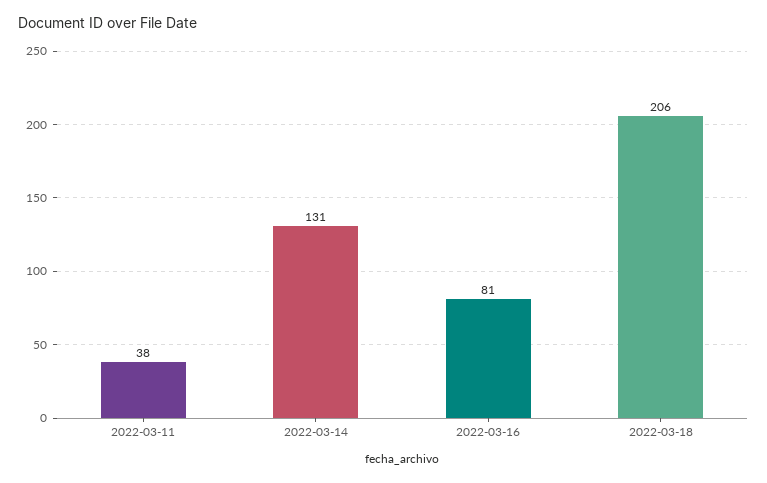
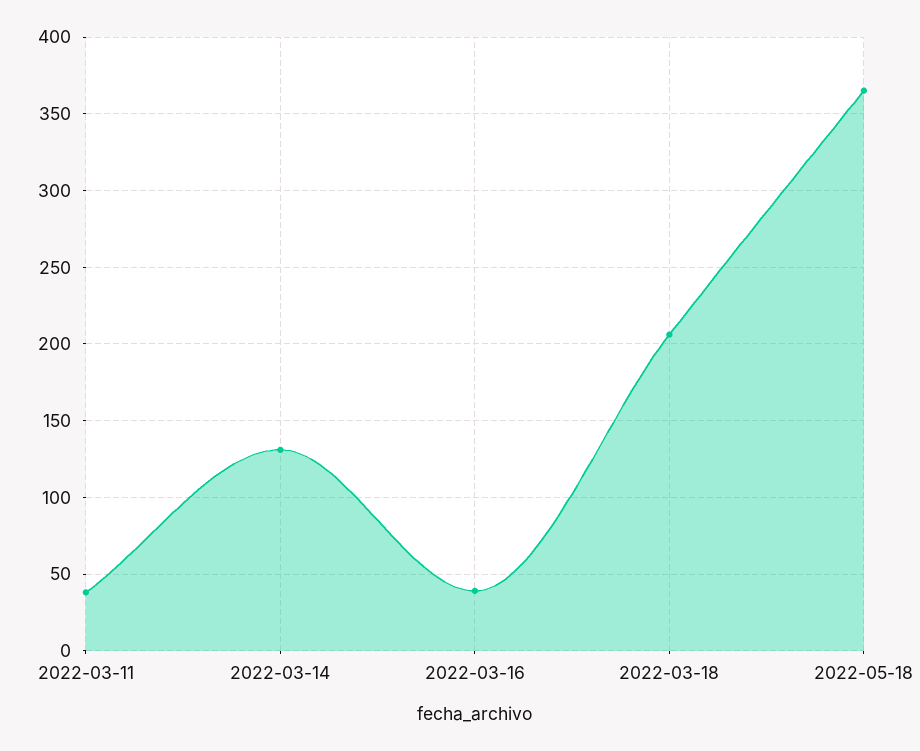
2022-03-16: 81 -> 40
2022-05-18: none -> 365

